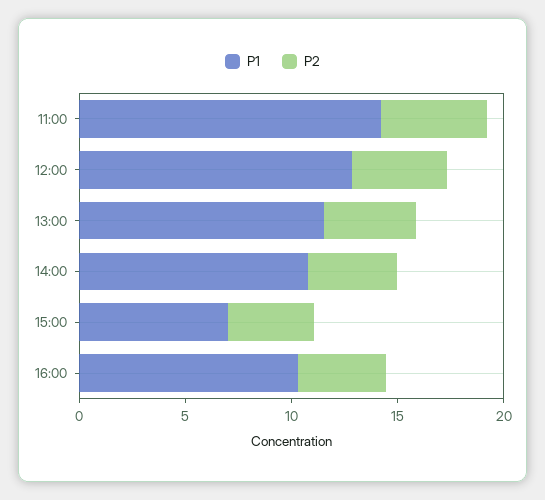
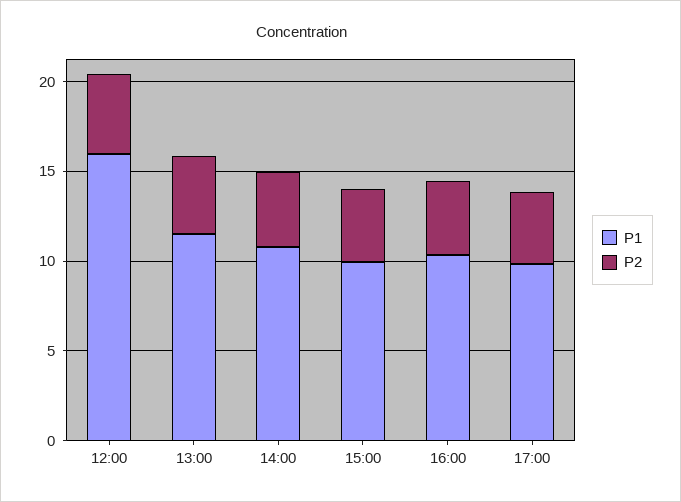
P1, 11:00: 14 -> none
P2, 11:00: 5 -> none
P1, 12:00: 13 -> 16
P1, 15:00: 7 -> 10
P1, 17:00: none -> 10
P2, 17:00: none -> 4

